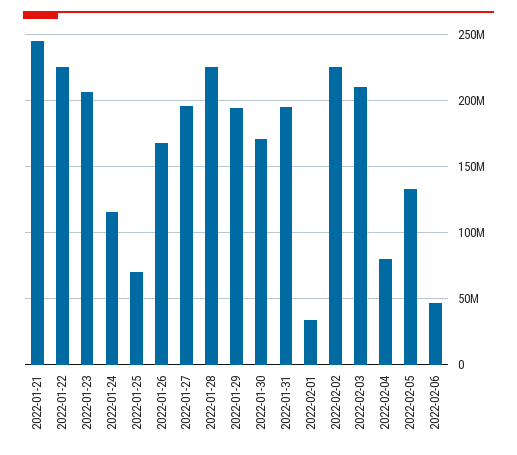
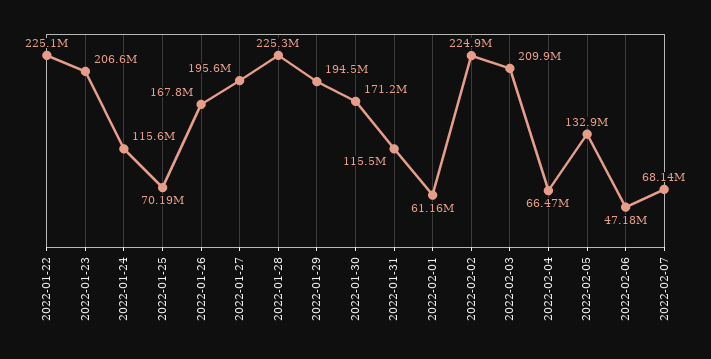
2022-01-21: 245000000 -> none
2022-01-31: 195000000 -> 115500000
2022-02-01: 35000000 -> 61160000
2022-02-04: 80000000 -> 66470000
2022-02-07: none -> 68140000

